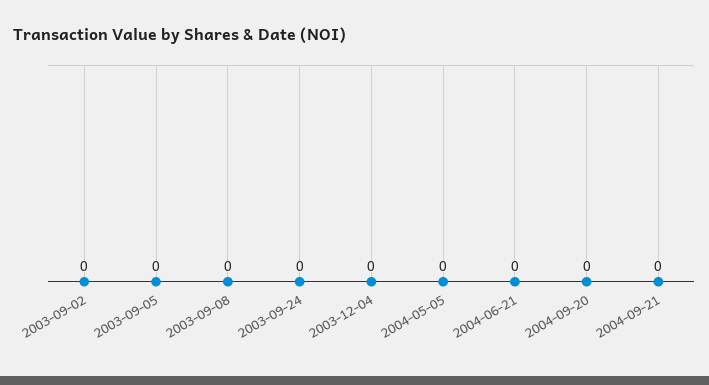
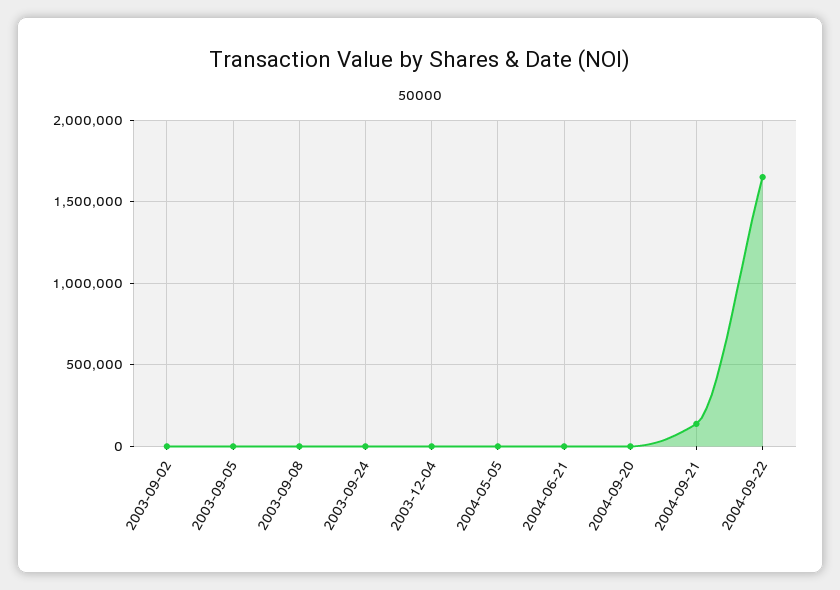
2004-09-21: 0 -> 150000
2004-09-22: none -> 1650000

